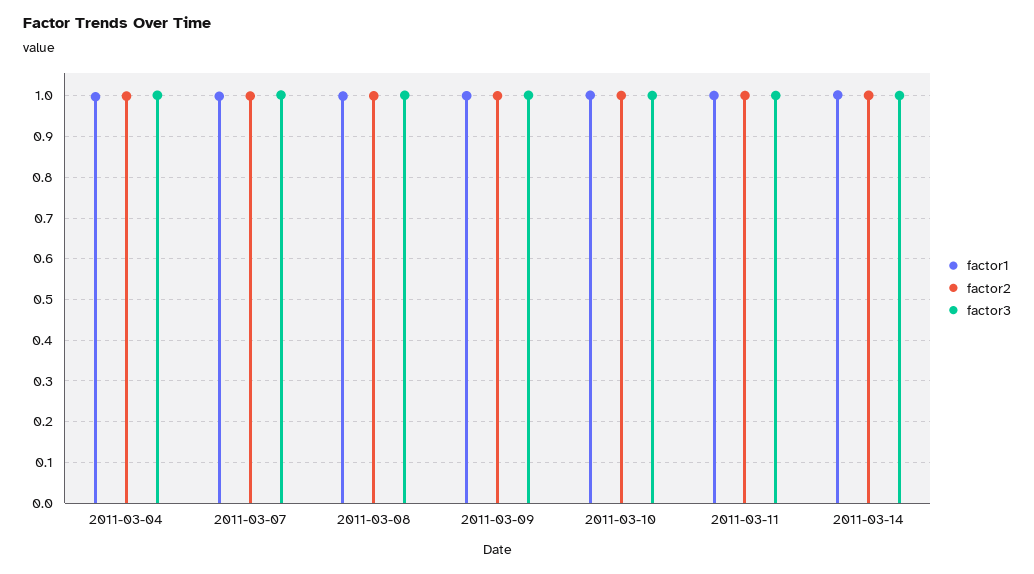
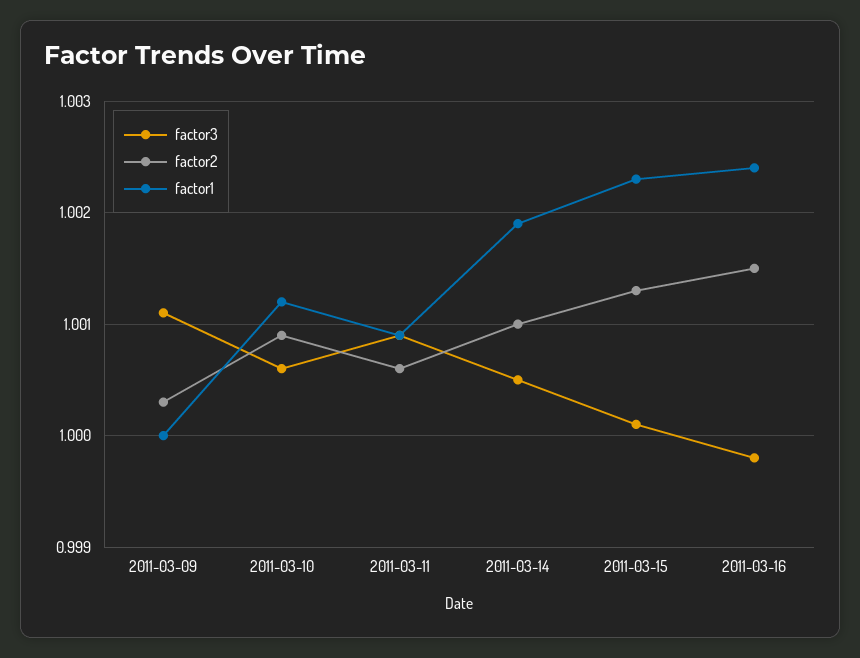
factor1, 2011-03-04: 1 -> none
factor2, 2011-03-04: 1 -> none
factor3, 2011-03-04: 1 -> none
factor1, 2011-03-07: 1 -> none
factor2, 2011-03-07: 1 -> none
factor3, 2011-03-07: 1 -> none
factor1, 2011-03-08: 1 -> none
factor2, 2011-03-08: 1 -> none
factor3, 2011-03-08: 1 -> none
factor3, 2011-03-15: none -> 1.0001
factor2, 2011-03-15: none -> 1.0013
factor1, 2011-03-15: none -> 1.0023
factor3, 2011-03-16: none -> 0.9998
factor2, 2011-03-16: none -> 1.0015
factor1, 2011-03-16: none -> 1.0024

